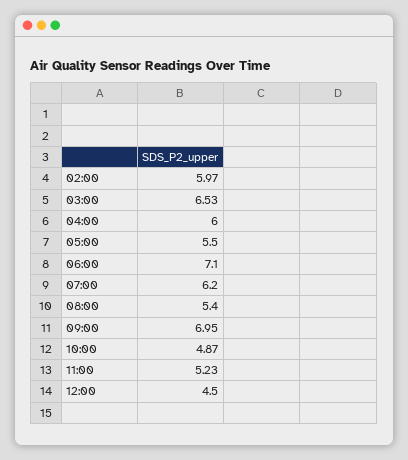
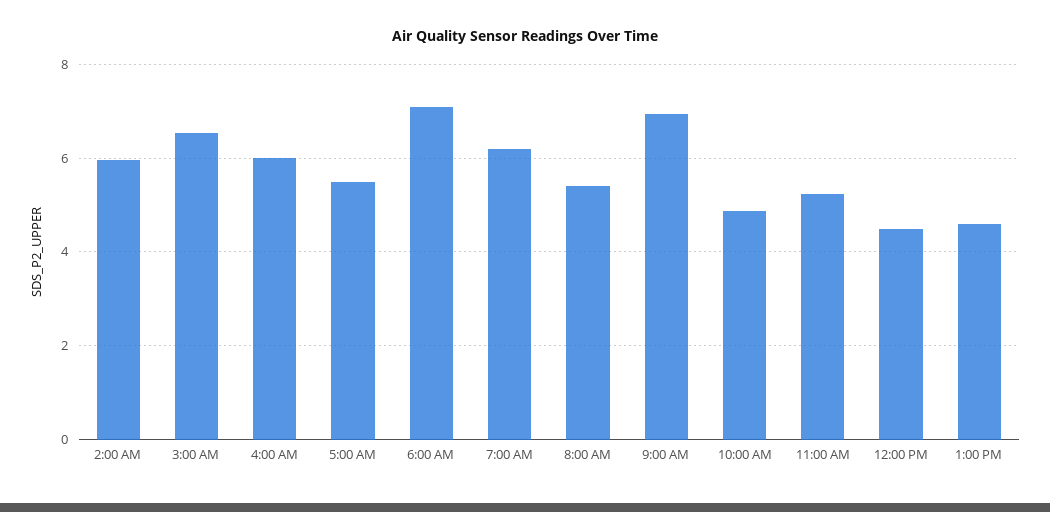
1:00 PM: none -> 4.6

